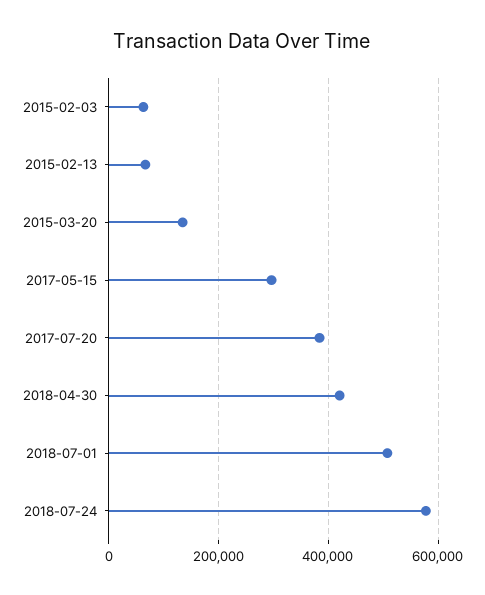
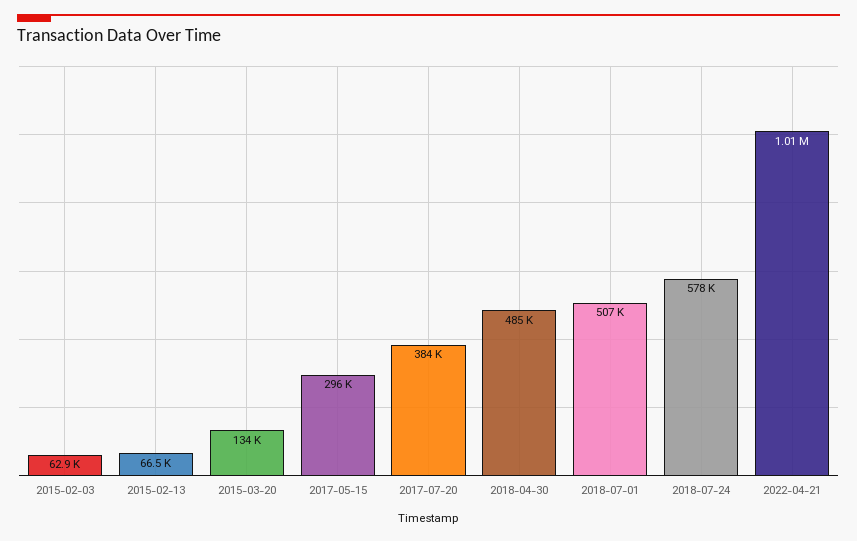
2018-04-30: 420000 -> 485000
2022-04-21: none -> 1010000

